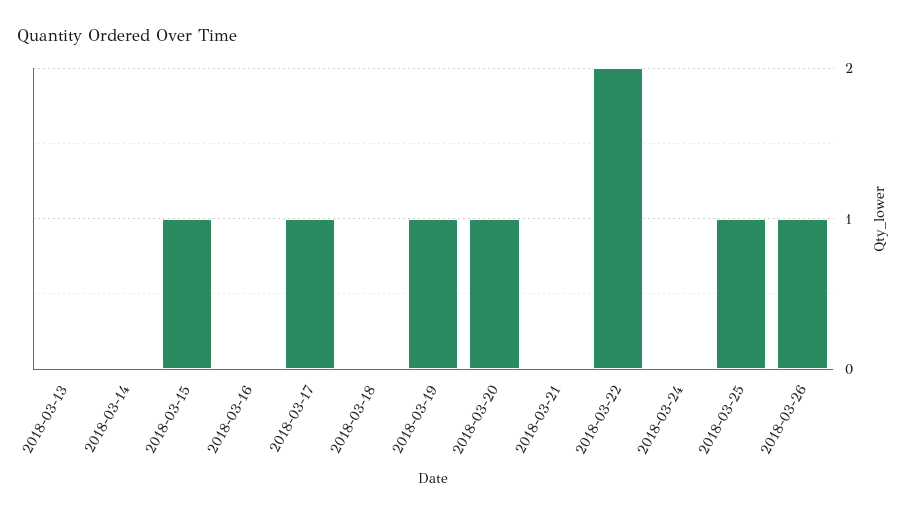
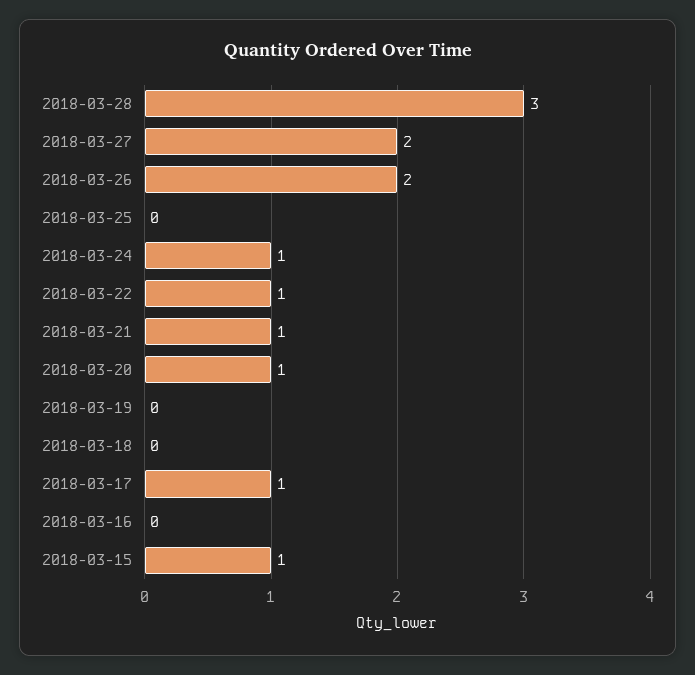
2018-03-13: 0 -> none
2018-03-14: 0 -> none
2018-03-19: 1 -> 0
2018-03-21: 0 -> 1
2018-03-22: 2 -> 1
2018-03-24: 0 -> 1
2018-03-25: 1 -> 0
2018-03-26: 1 -> 2
2018-03-28: none -> 3
2018-03-27: none -> 2

